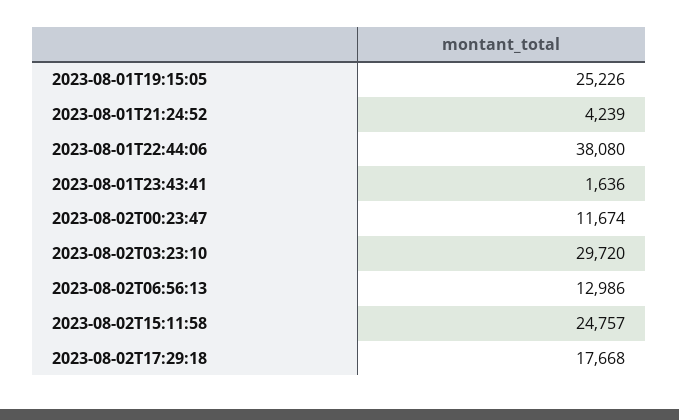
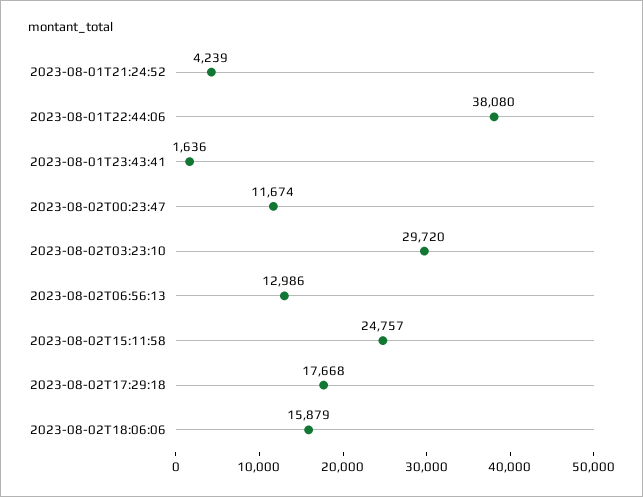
2023-08-01T19:15:05: 25226 -> none
2023-08-02T18:06:06: none -> 15879

